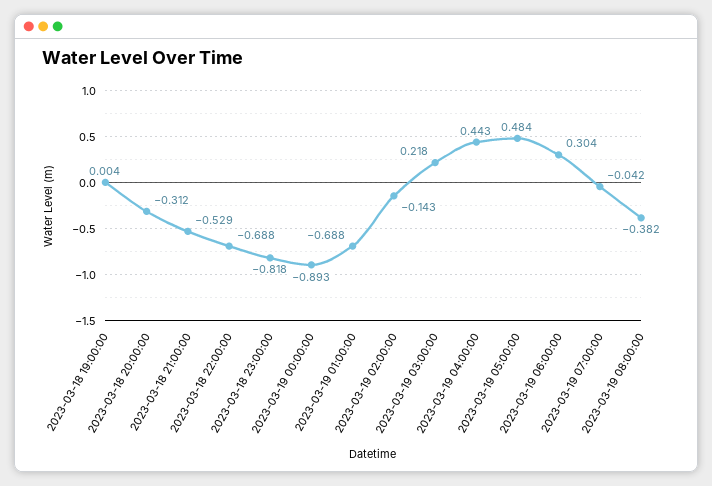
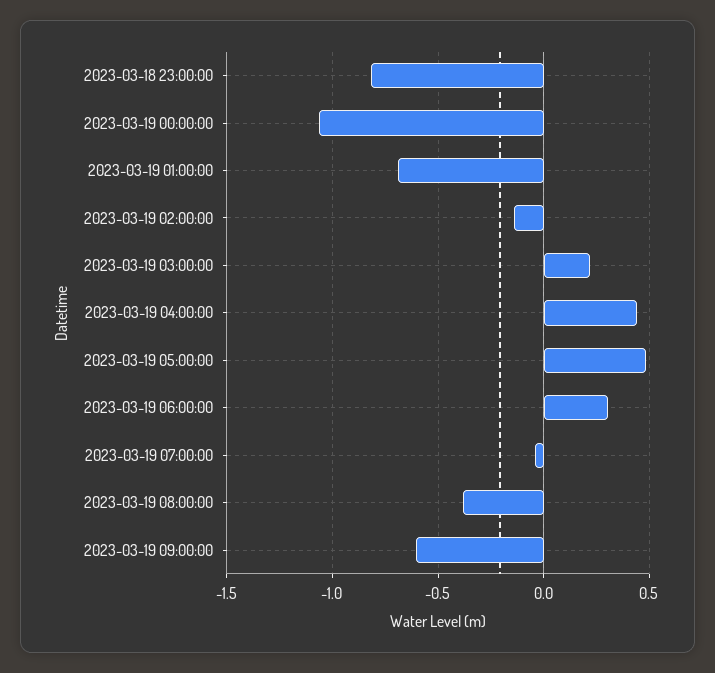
2023-03-18 19:00:00: 0.004 -> none
2023-03-18 20:00:00: -0.312 -> none
2023-03-18 21:00:00: -0.529 -> none
2023-03-18 22:00:00: -0.688 -> none
2023-03-19 00:00:00: -0.893 -> -1.05
2023-03-19 09:00:00: none -> -0.6

